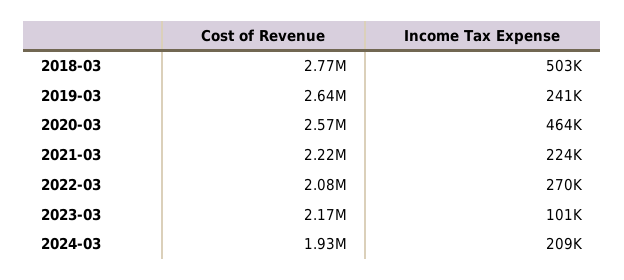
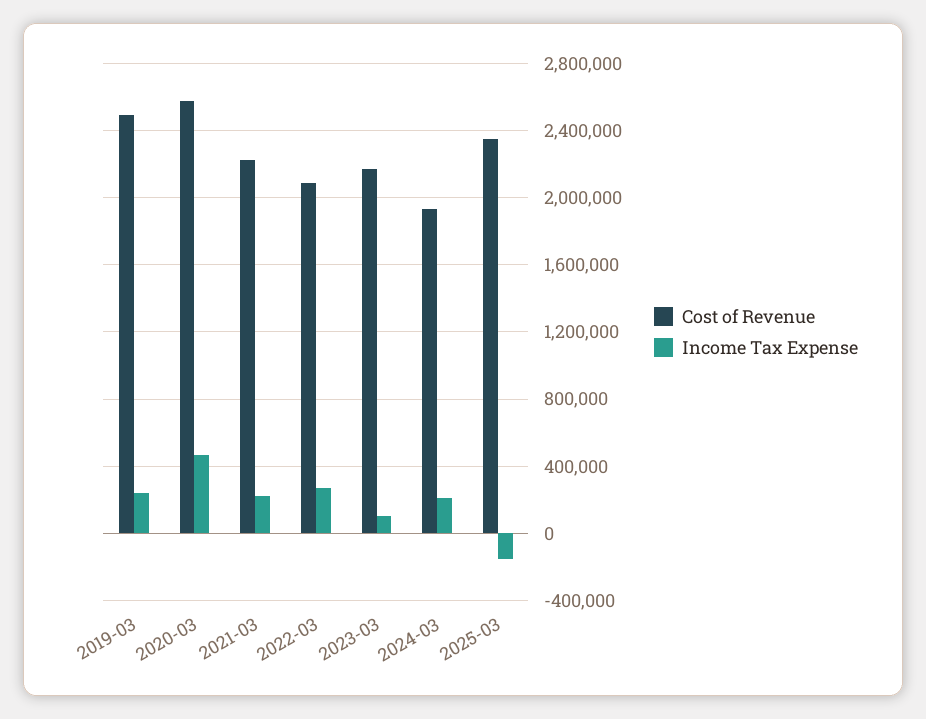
Cost of Revenue, 2018-03: 2770000 -> none
Income Tax Expense, 2018-03: 503000 -> none
Cost of Revenue, 2019-03: 2640000 -> 2500000
Cost of Revenue, 2025-03: none -> 2350000
Income Tax Expense, 2025-03: none -> -150000

